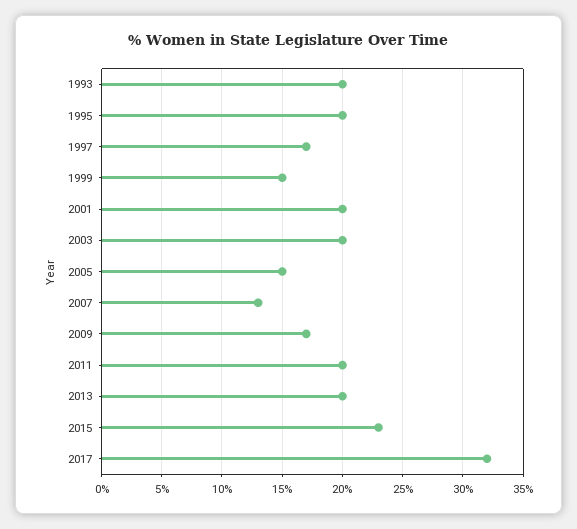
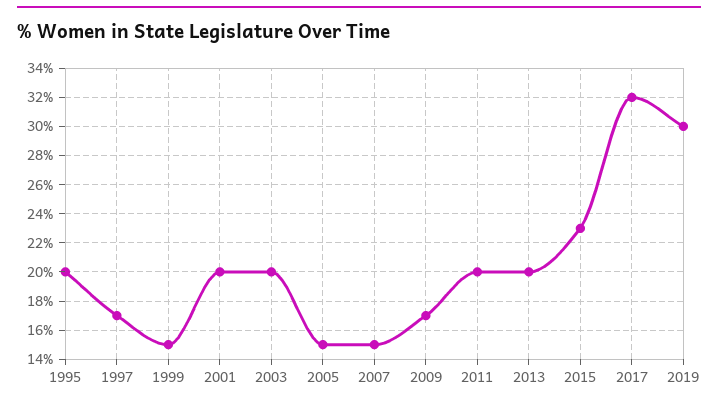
1993: 20 -> none
2007: 13 -> 15
2019: none -> 30

